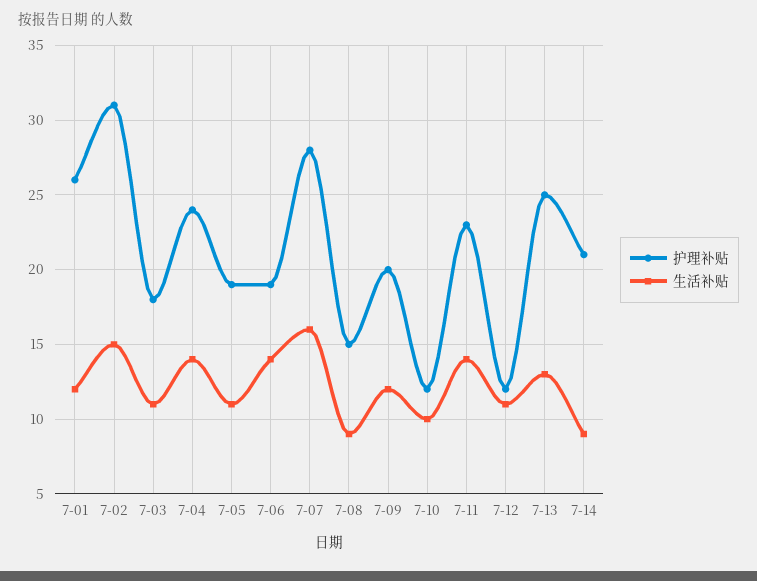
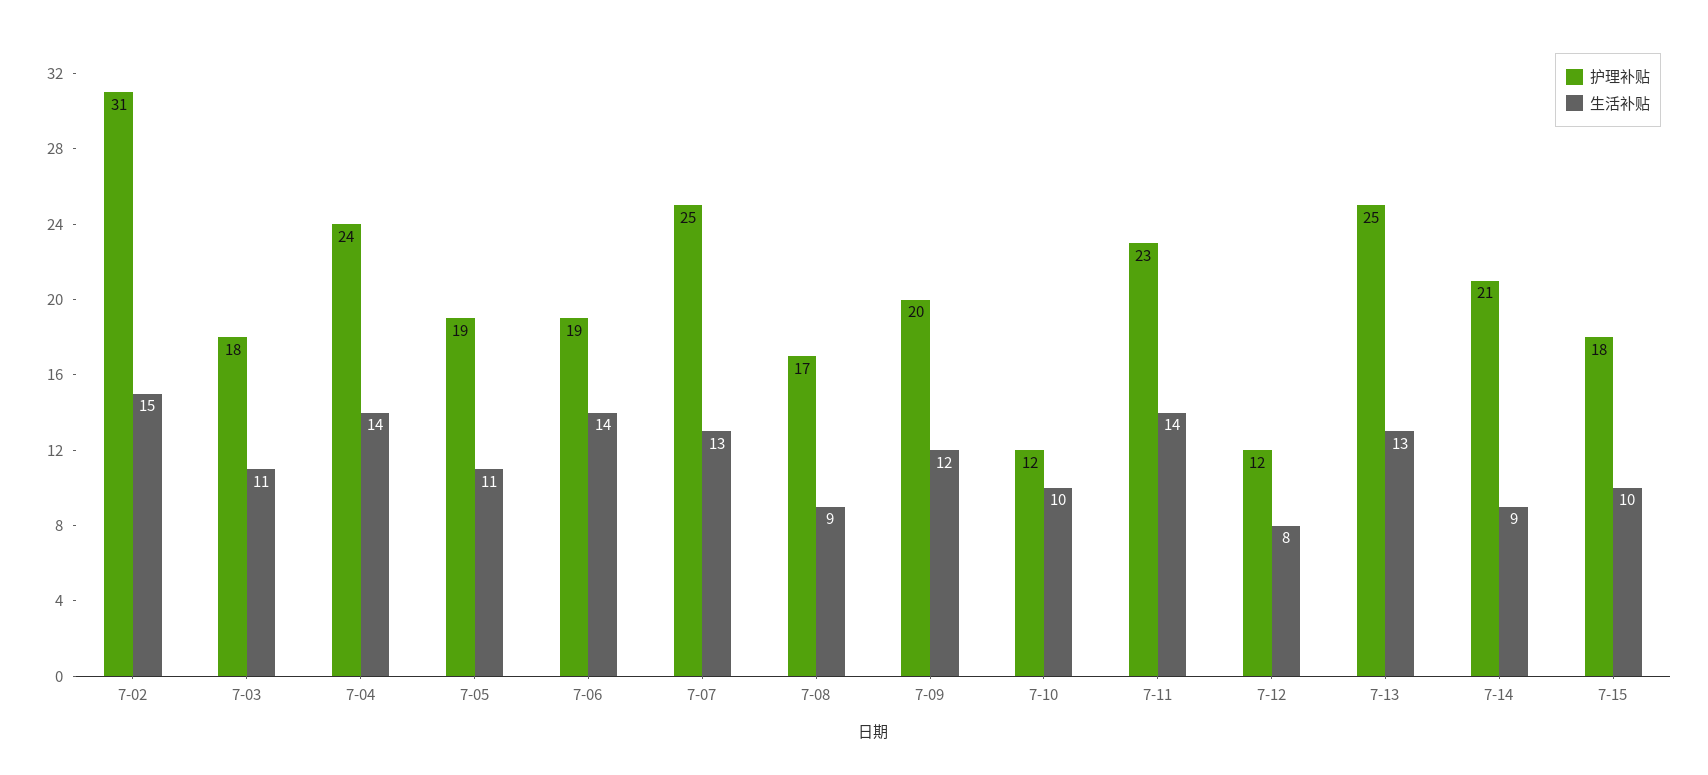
护理补贴, 7-01: 26 -> none
生活补贴, 7-01: 12 -> none
护理补贴, 7-07: 28 -> 25
生活补贴, 7-07: 16 -> 13
护理补贴, 7-08: 15 -> 17
生活补贴, 7-12: 11 -> 8
护理补贴, 7-15: none -> 18
生活补贴, 7-15: none -> 10

